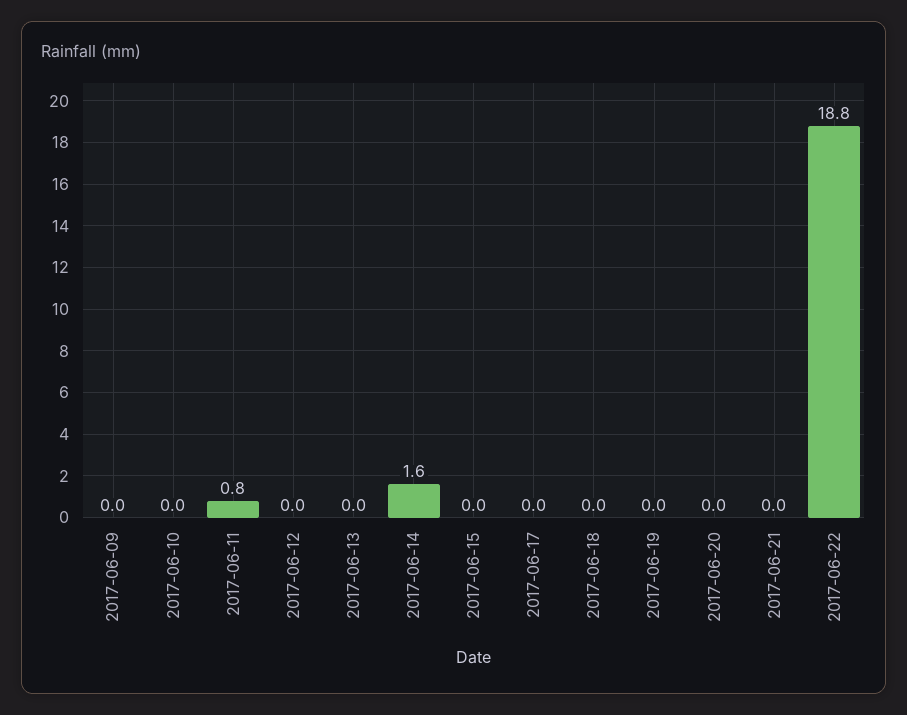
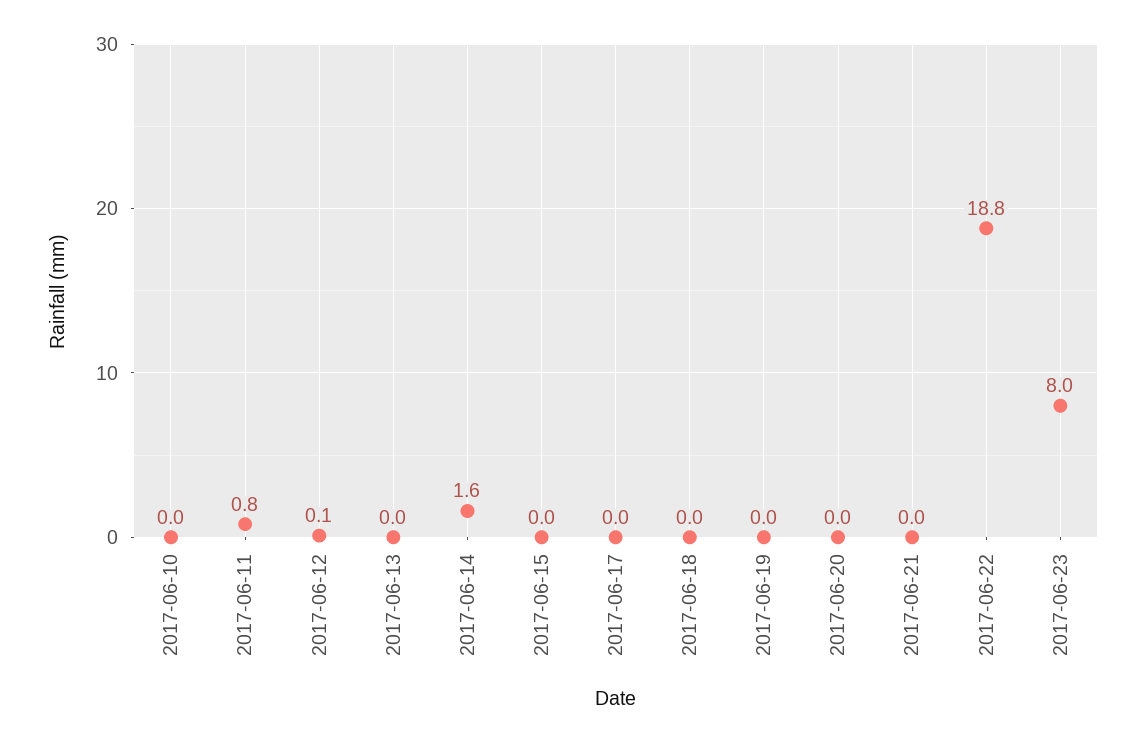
2017-06-09: 0 -> none
2017-06-12: 0 -> 0.1
2017-06-23: none -> 8

